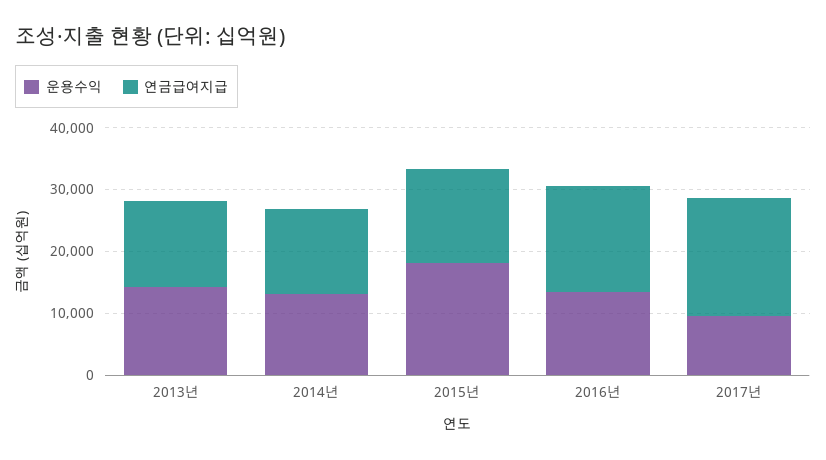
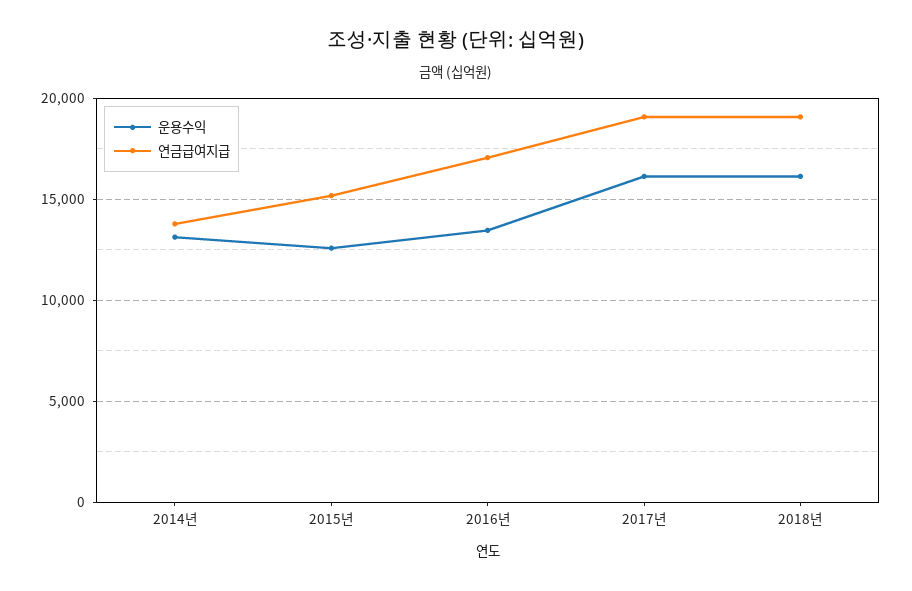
운용수익, 2013년: 14000 -> none
연금급여지급, 2013년: 14000 -> none
운용수익, 2015년: 18000 -> 12500
운용수익, 2017년: 10000 -> 16000
운용수익, 2018년: none -> 16000
연금급여지급, 2018년: none -> 19000

